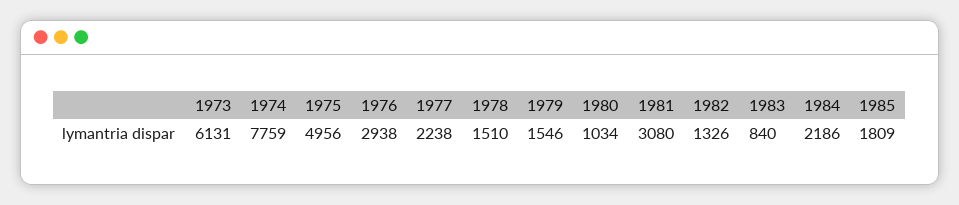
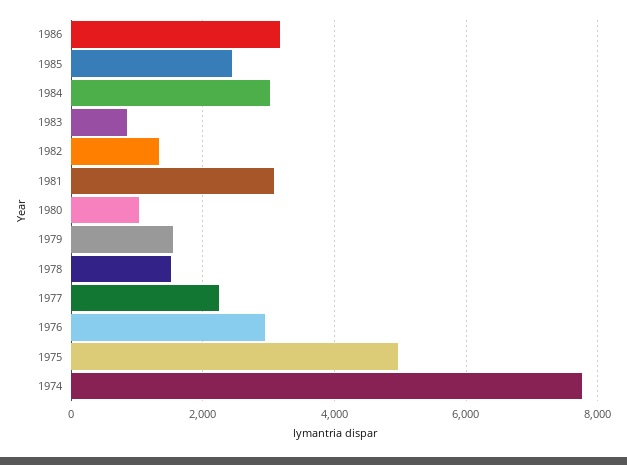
1973: 6131 -> none
1984: 2186 -> 3000
1985: 1809 -> 2400
1986: none -> 3200

